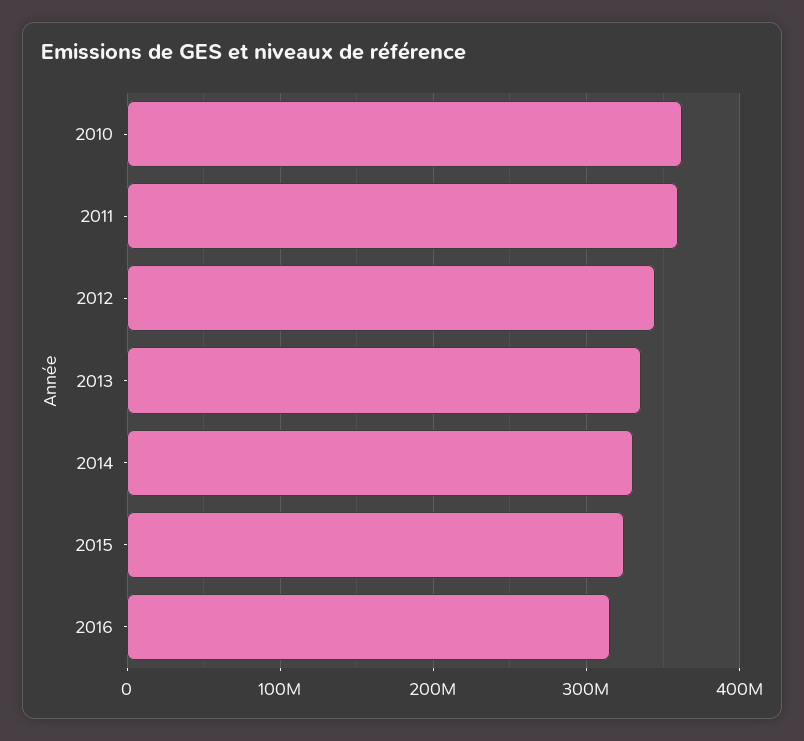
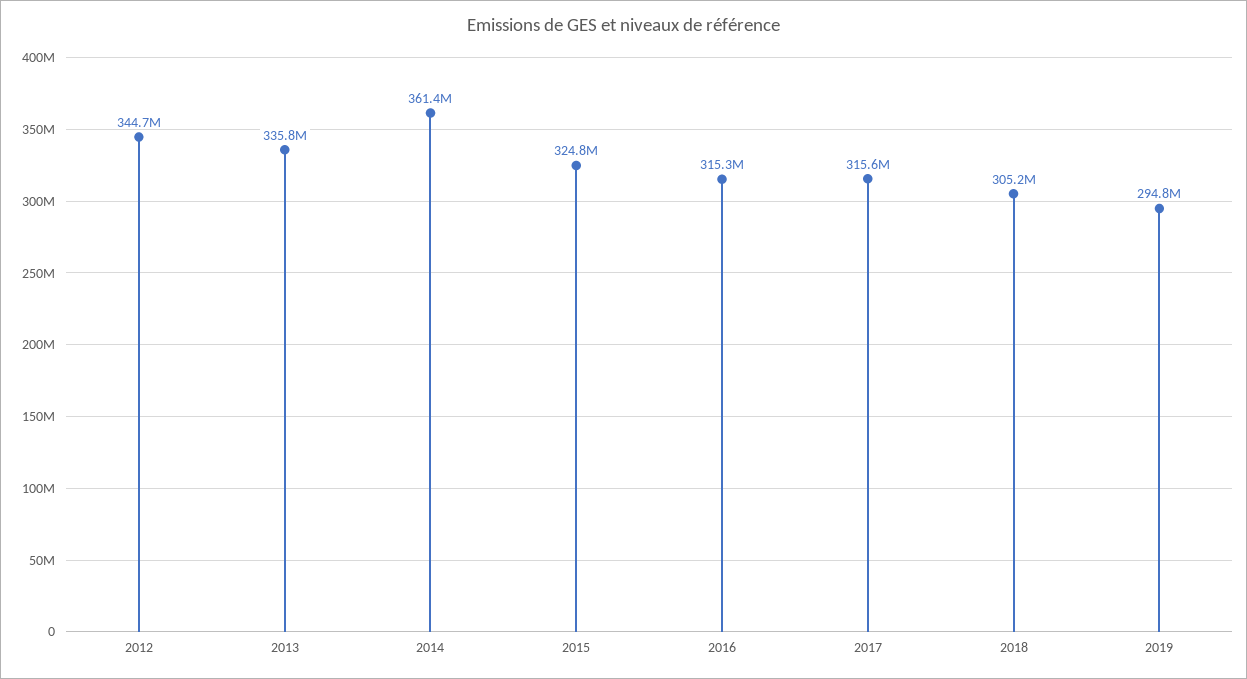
2010: 360000000 -> none
2011: 360000000 -> none
2014: 330000000 -> 361400000
2017: none -> 315600000
2018: none -> 305200000
2019: none -> 294800000

